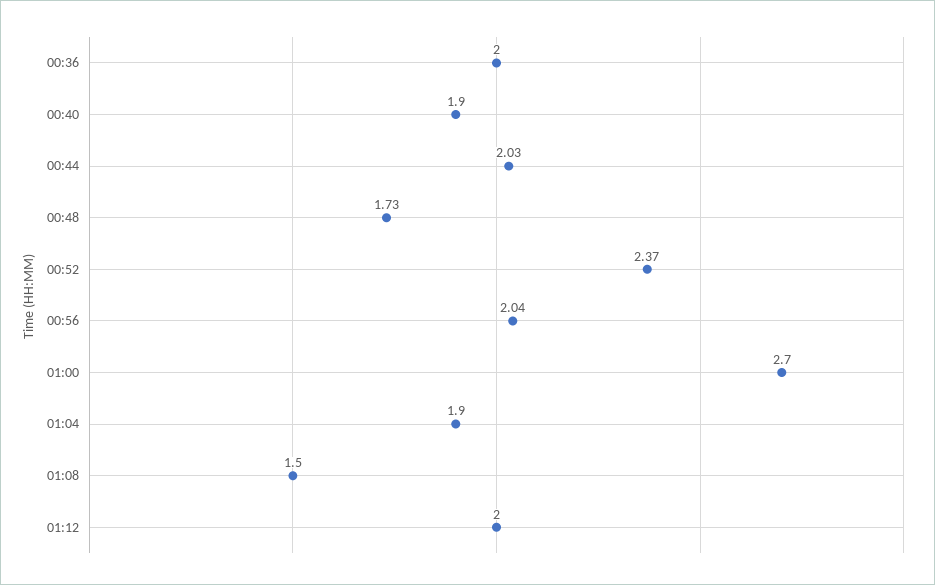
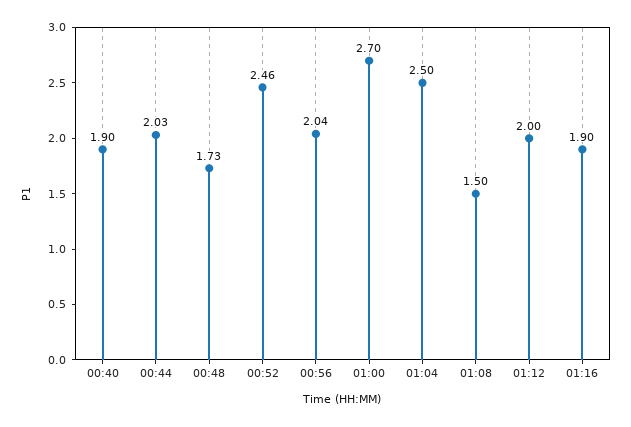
00:36: 2 -> none
00:52: 2.37 -> 2.46
01:04: 1.9 -> 2.5
01:16: none -> 1.9

